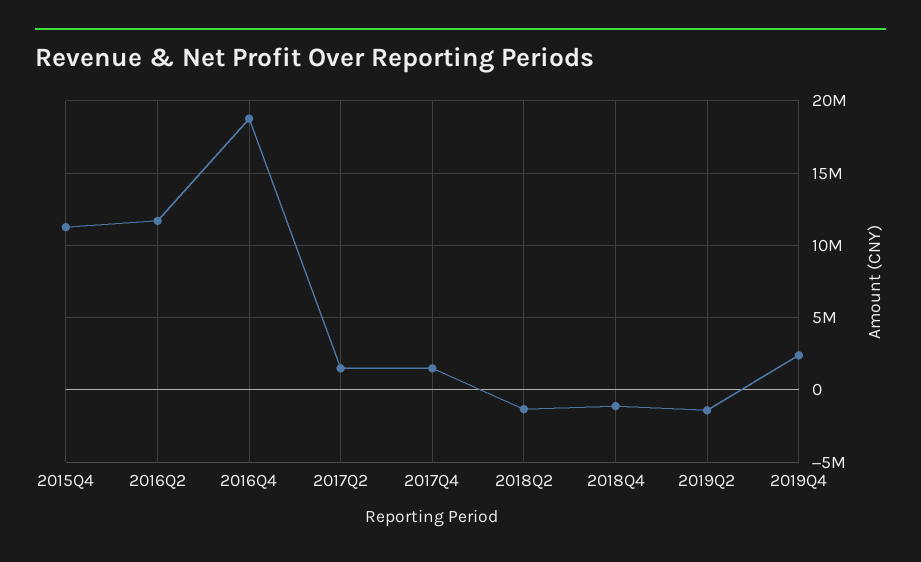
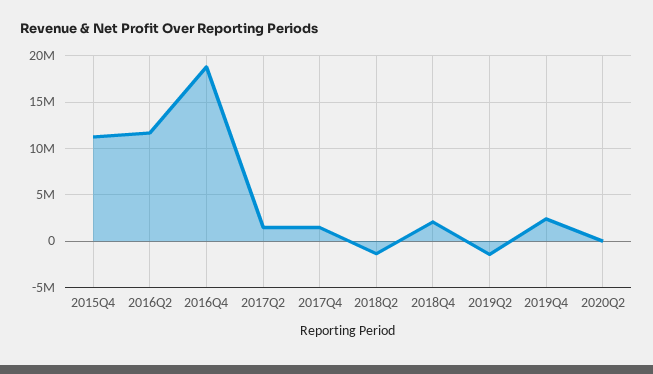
2018Q4: -1000000 -> 2000000
2020Q2: none -> 0

